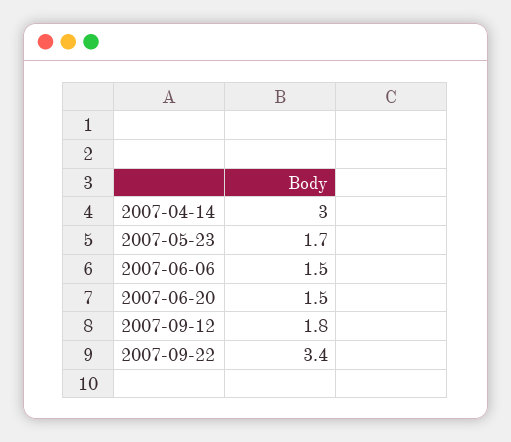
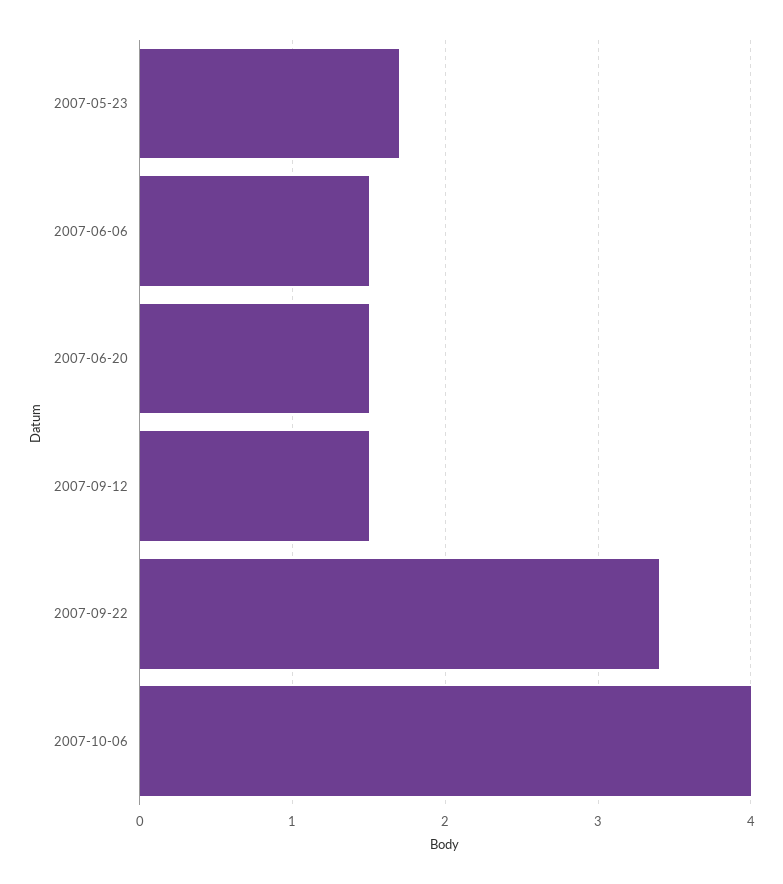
2007-04-14: 3 -> none
2007-09-12: 1.8 -> 1.5
2007-10-06: none -> 4

